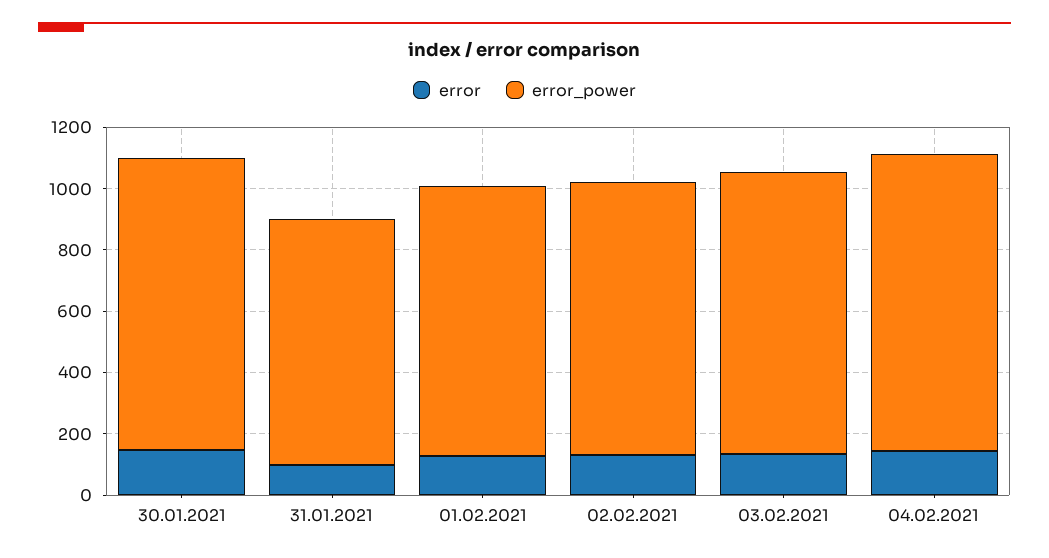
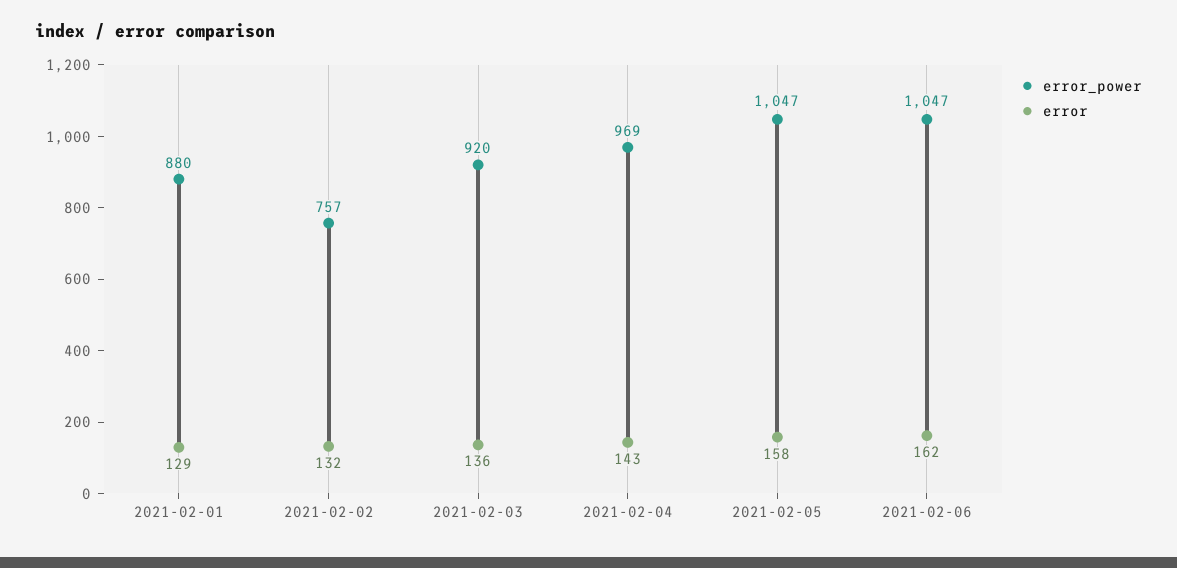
error, 30.01.2021: 150 -> none
error_power, 30.01.2021: 950 -> none
error, 31.01.2021: 100 -> none
error_power, 31.01.2021: 800 -> none
error_power, 02.02.2021: 900 -> 757
error_power, 2021-02-05: none -> 1047
error, 2021-02-05: none -> 158
error_power, 2021-02-06: none -> 1047
error, 2021-02-06: none -> 162

